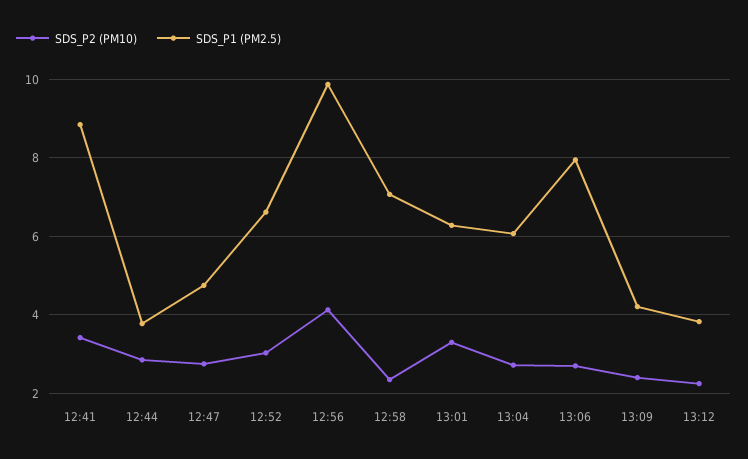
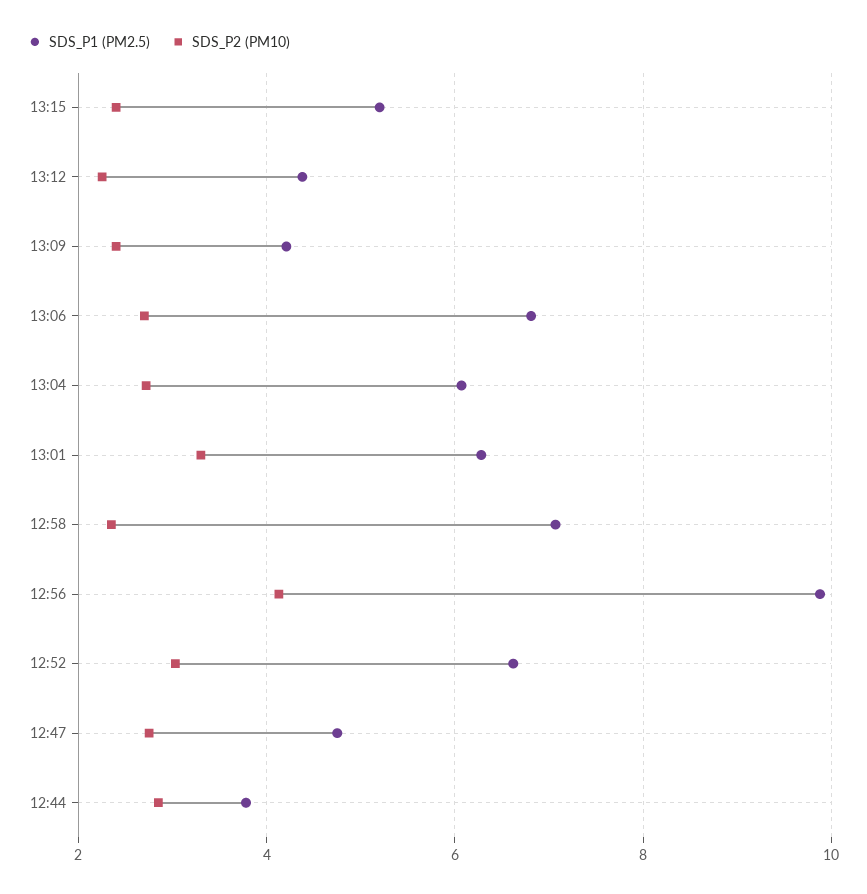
SDS_P2 (PM10), 12:41: 3.4 -> none
SDS_P1 (PM2.5), 12:41: 8.8 -> none
SDS_P1 (PM2.5), 13:06: 8 -> 6.8
SDS_P1 (PM2.5), 13:12: 3.8 -> 4.4
SDS_P1 (PM2.5), 13:15: none -> 5.2
SDS_P2 (PM10), 13:15: none -> 2.4

